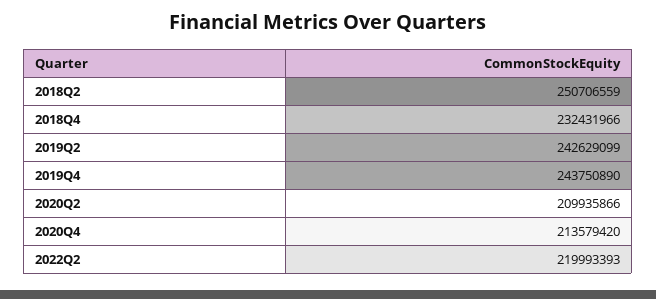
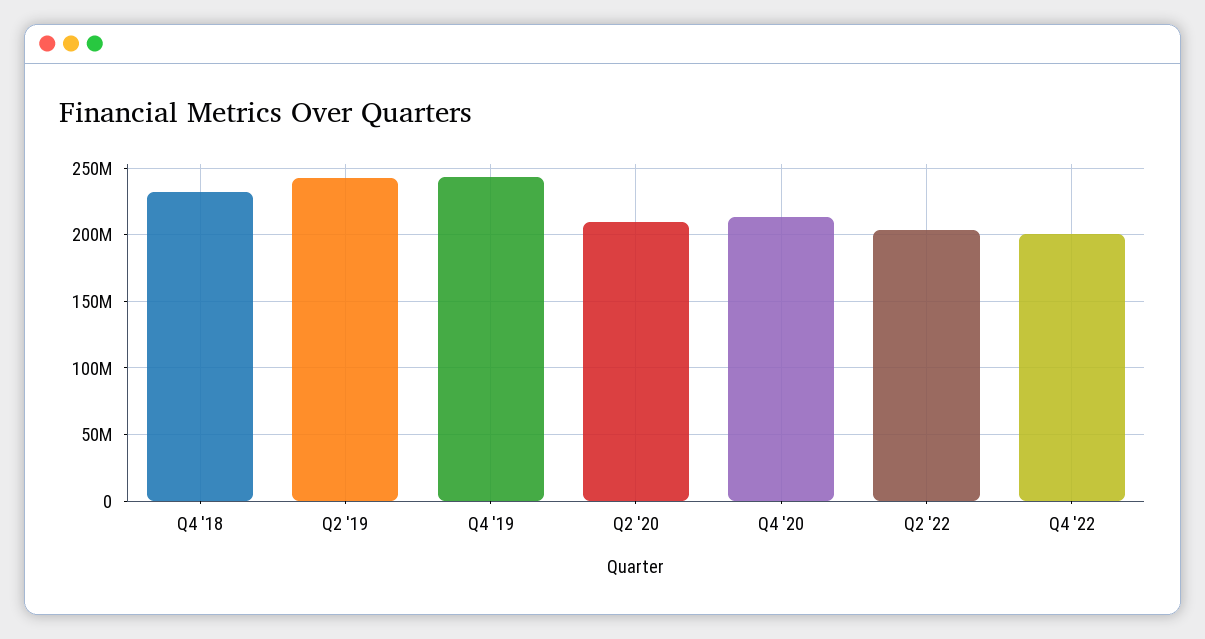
2018Q2: 250706559 -> none
2022Q2: 219993393 -> 205000000
Q4 '22: none -> 200000000

